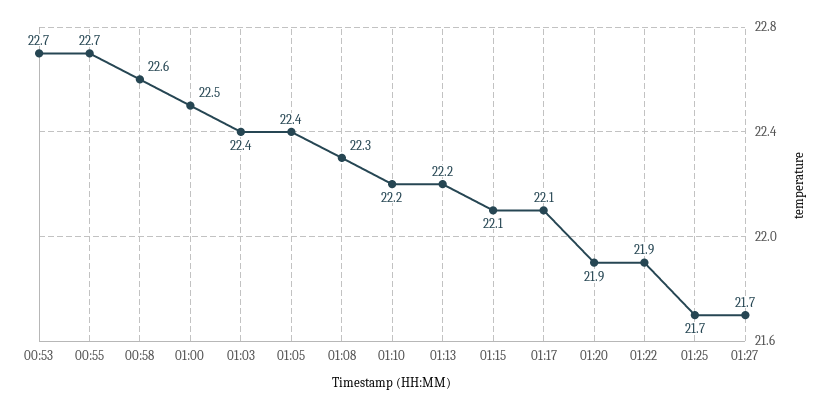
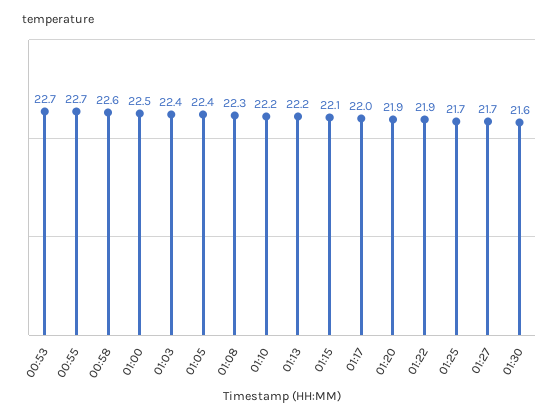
01:17: 22.1 -> 22
01:30: none -> 21.6

